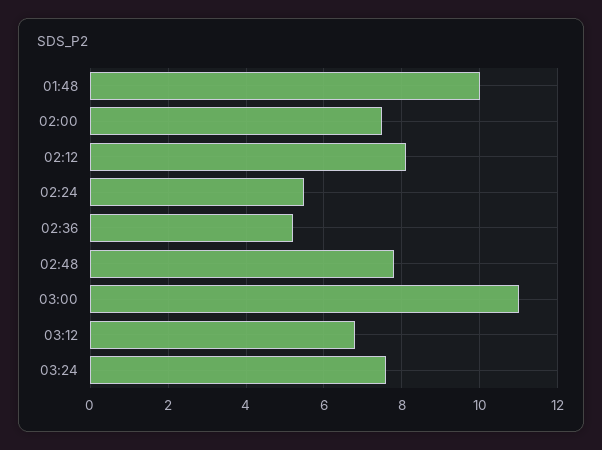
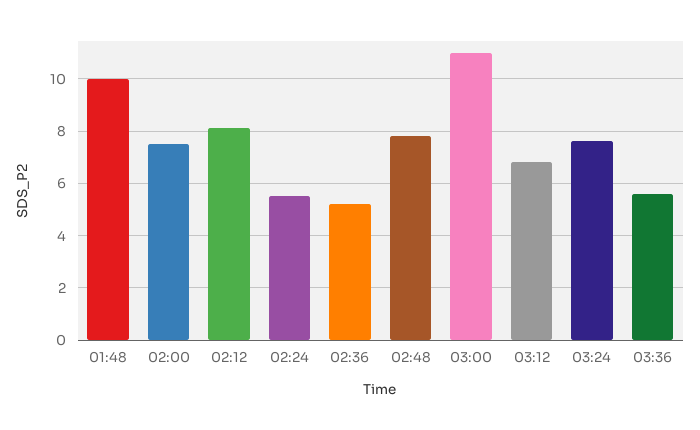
03:36: none -> 5.5

